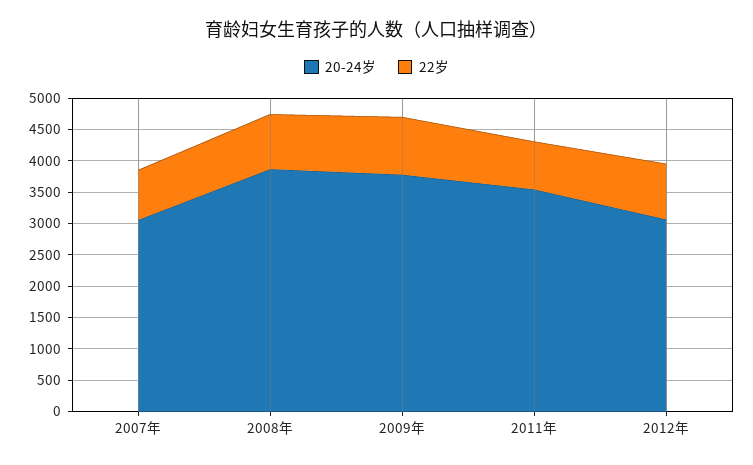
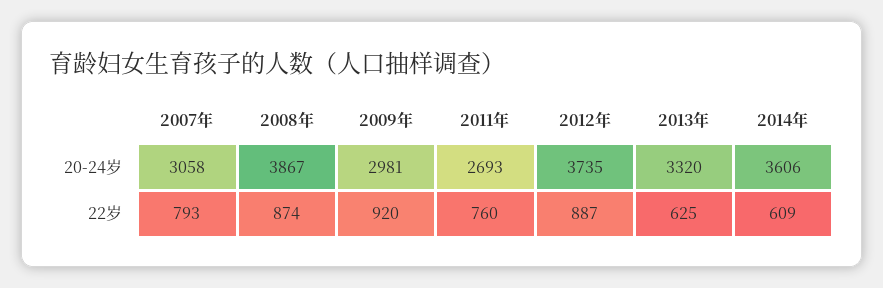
20-24岁, 2009年: 3750 -> 2981
20-24岁, 2011年: 3500 -> 2693
20-24岁, 2012年: 3000 -> 3735
20-24岁, 2013年: none -> 3320
20-24岁, 2014年: none -> 3606
22岁, 2013年: none -> 625
22岁, 2014年: none -> 609

